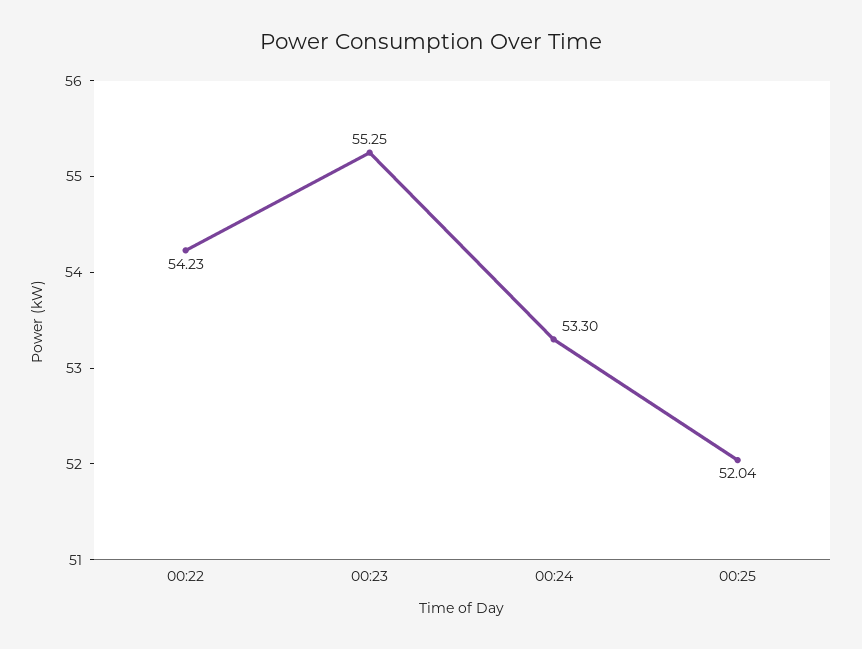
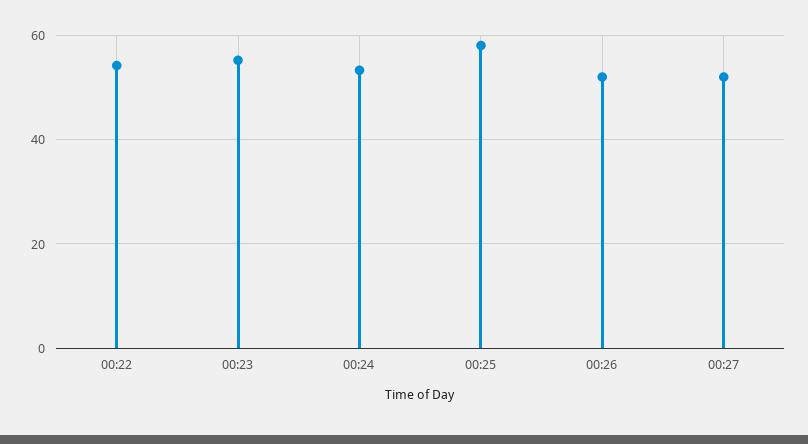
00:25: 52.04 -> 58
00:26: none -> 52
00:27: none -> 52

